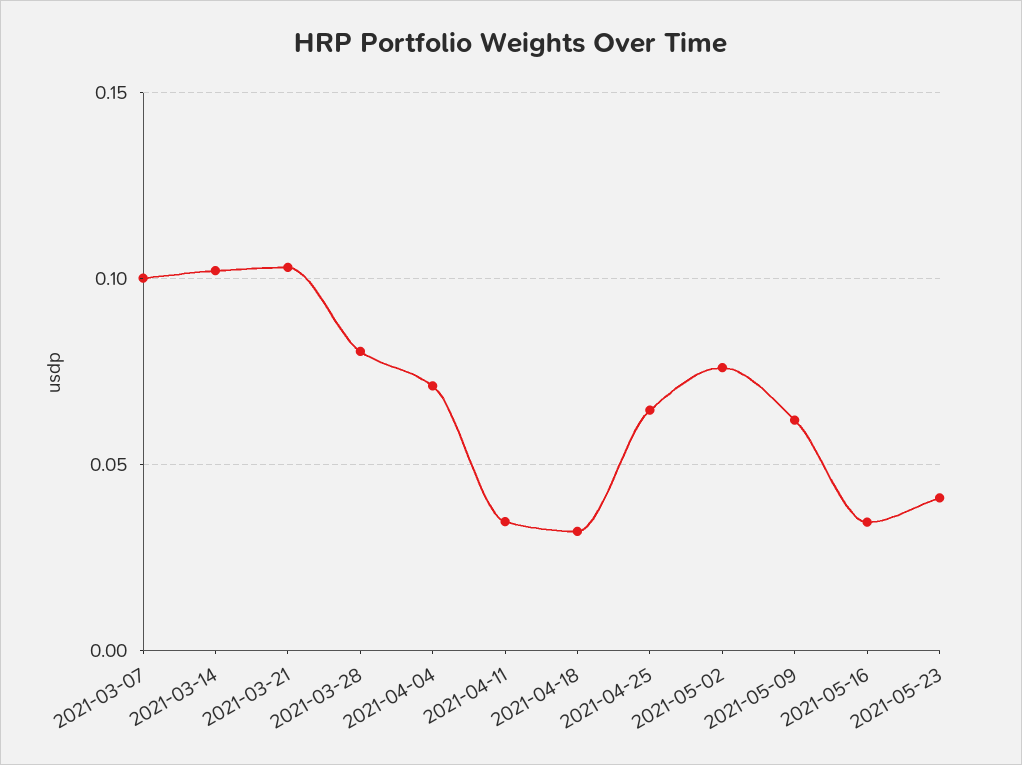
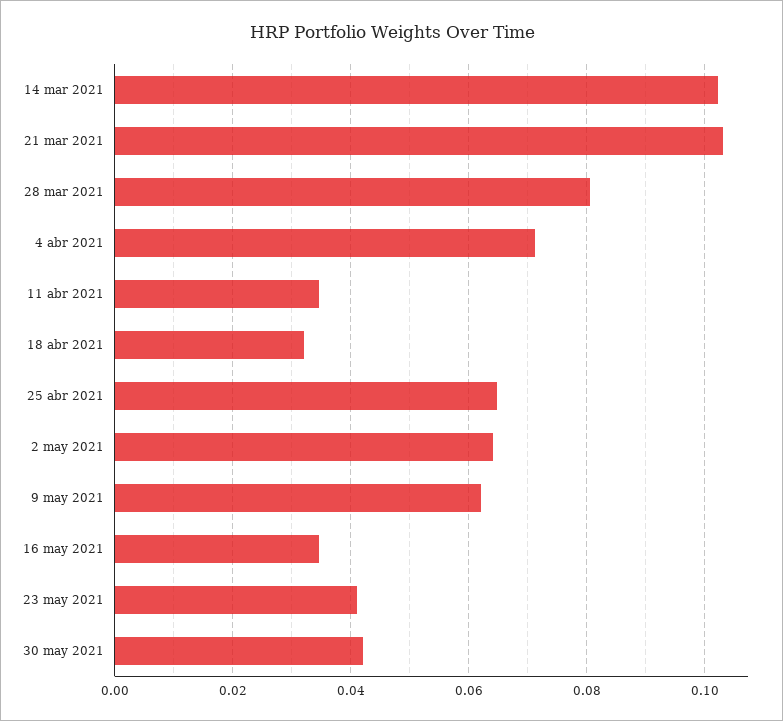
2021-03-07: 0.1 -> none
2021-05-02: 0.075 -> 0.064
30 may 2021: none -> 0.042

